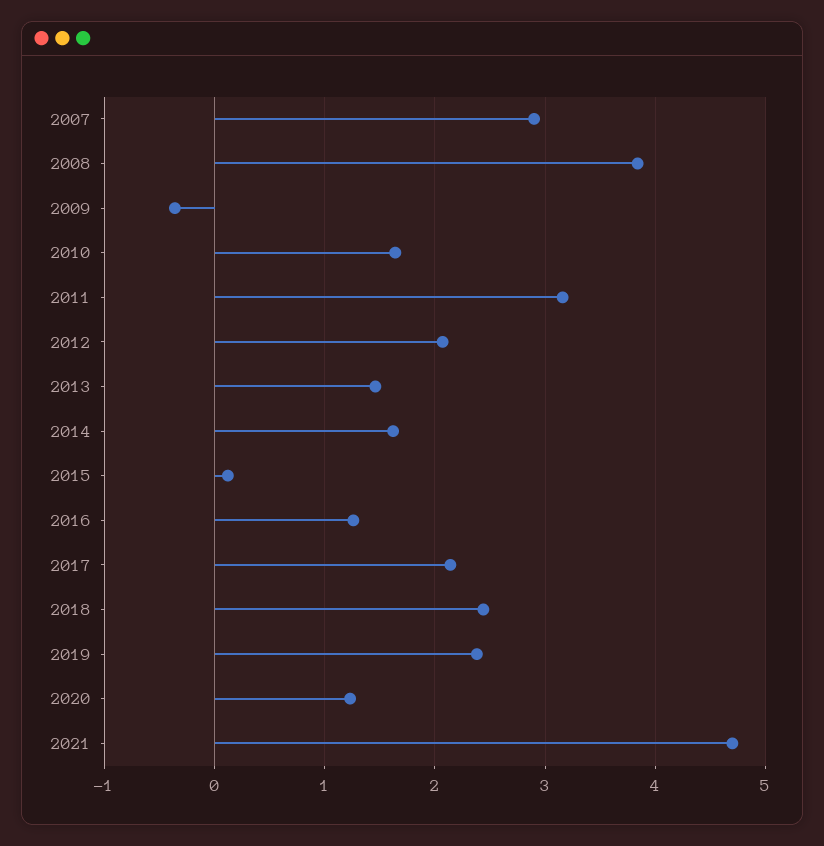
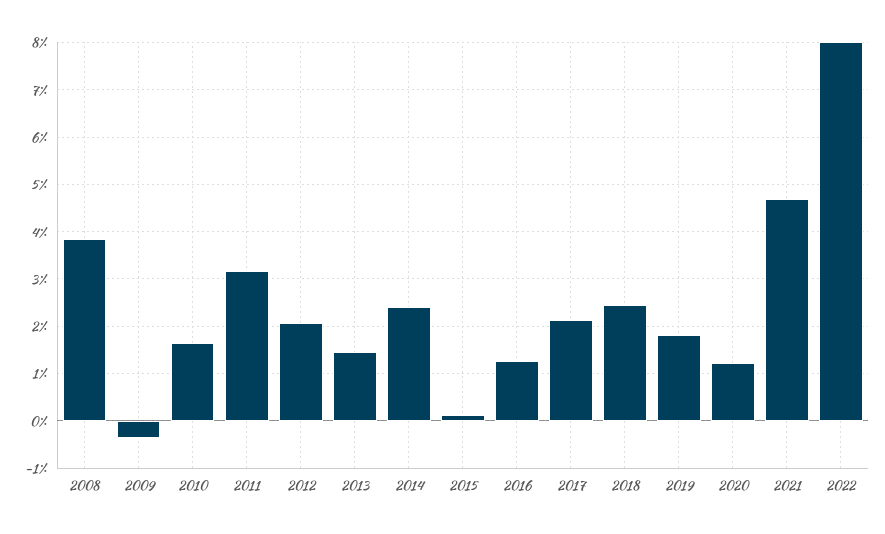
2007: 2.9 -> none
2014: 1.6 -> 2.4
2019: 2.4 -> 1.8
2022: none -> 8

